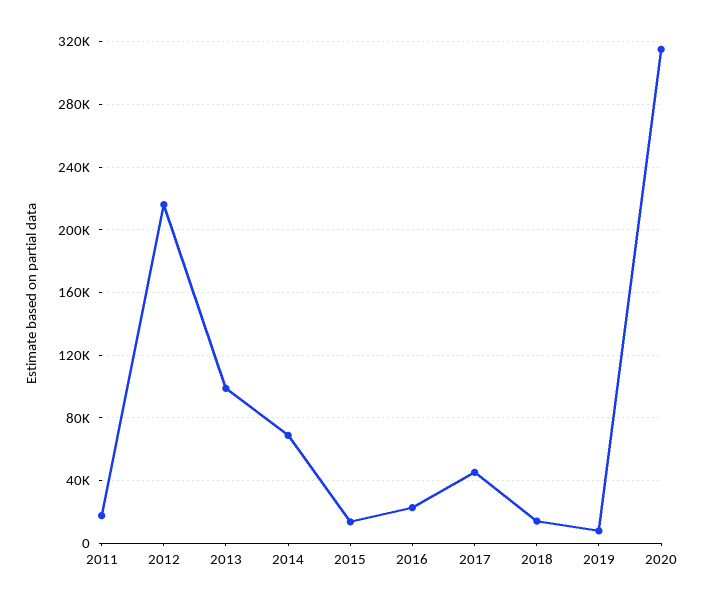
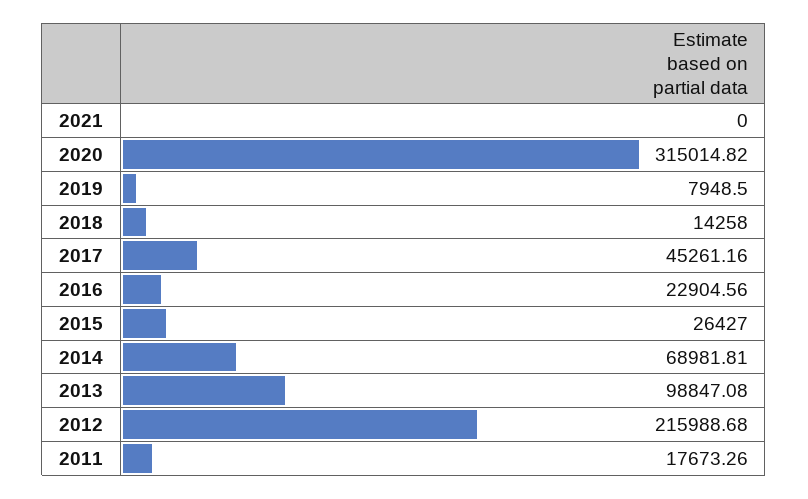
2015: 15000 -> 26427
2021: none -> 0

